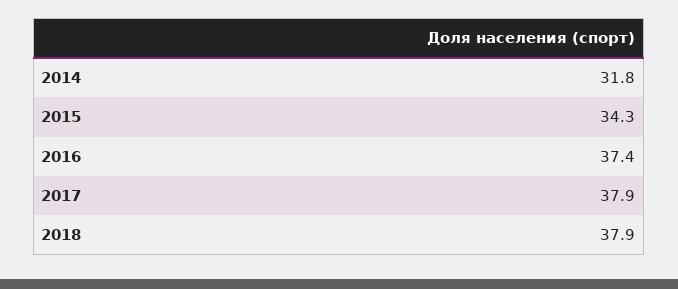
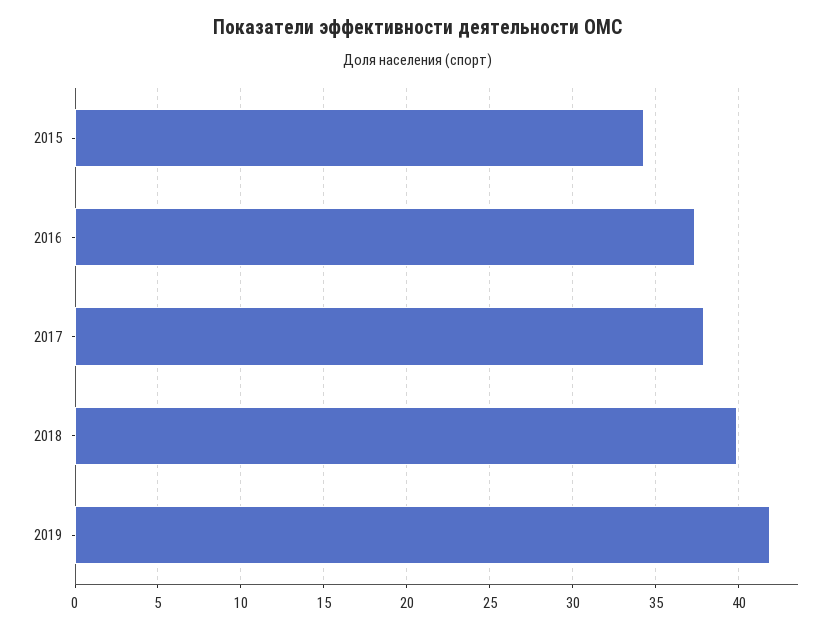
2014: 31.8 -> none
2018: 37.9 -> 40
2019: none -> 42

